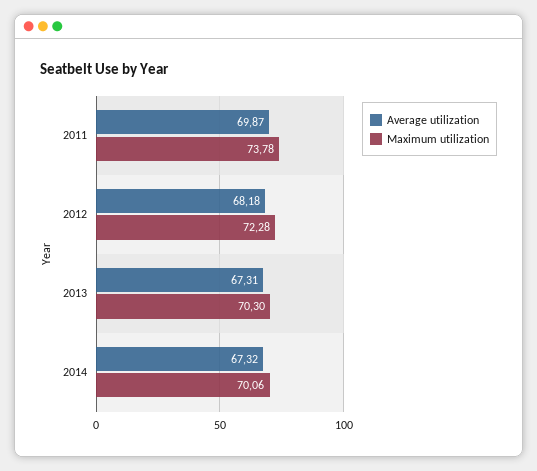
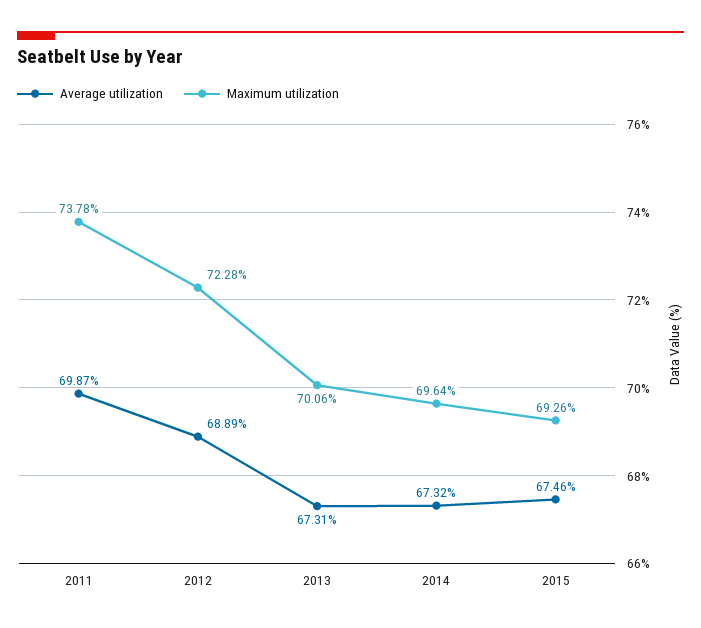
Average utilization, 2012: 68.18 -> 68.89
Maximum utilization, 2013: 70.3 -> 70.06
Maximum utilization, 2014: 70.06 -> 69.64
Average utilization, 2015: none -> 67.46
Maximum utilization, 2015: none -> 69.26

